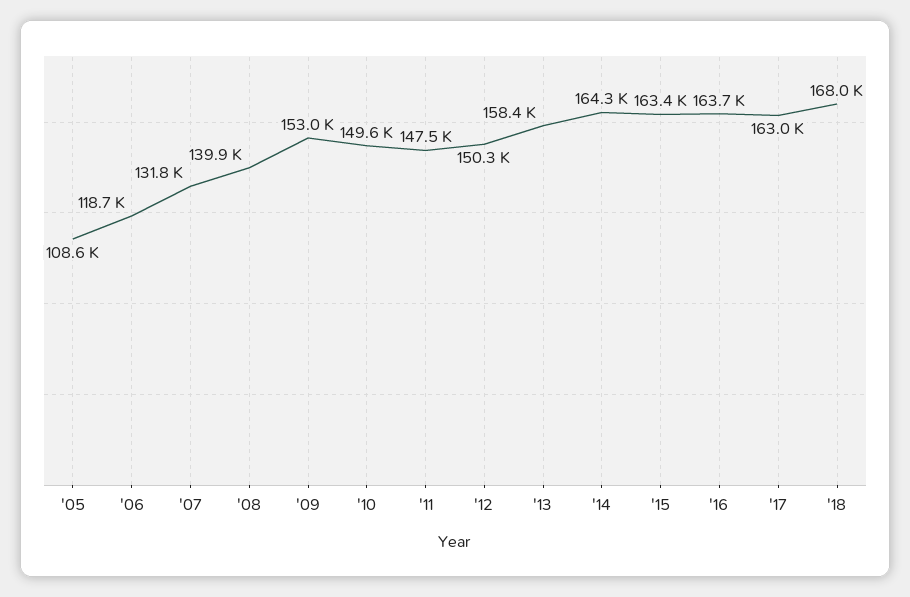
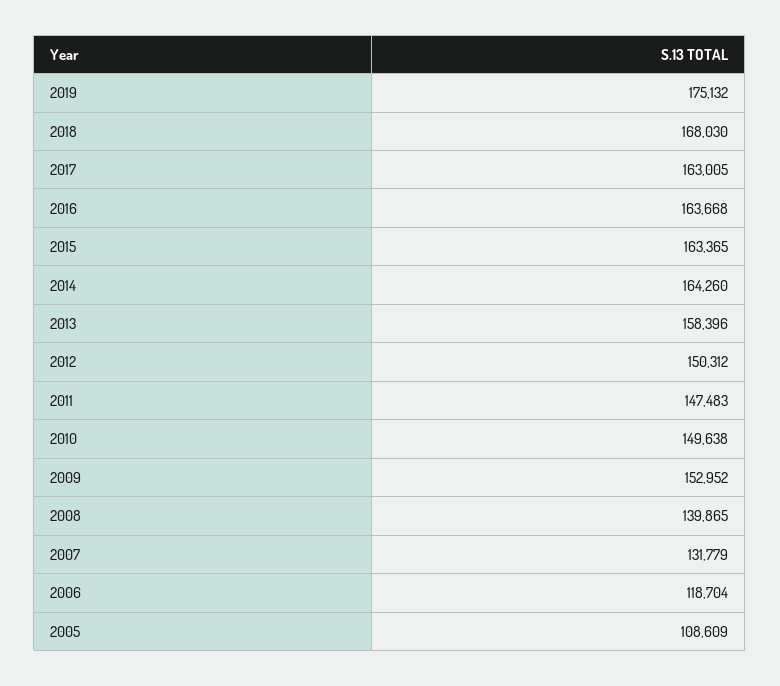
2019: none -> 175132

